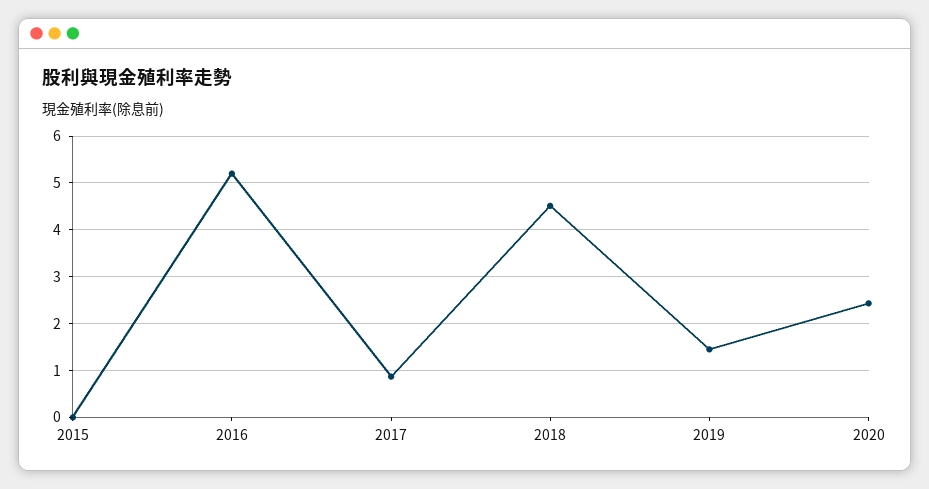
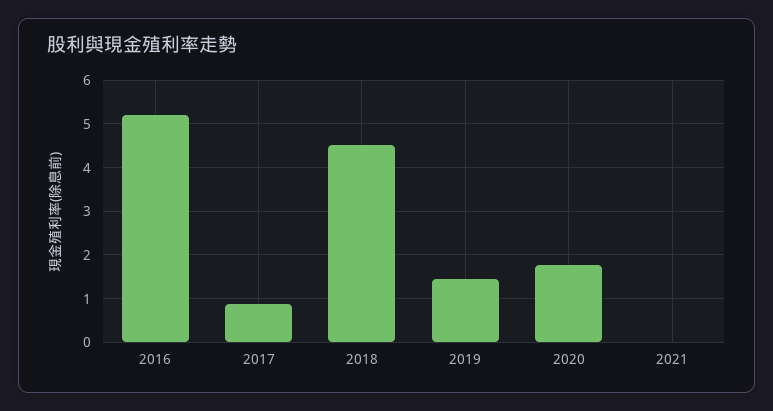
2015: 0 -> none
2020: 2.4 -> 1.8
2021: none -> 0

